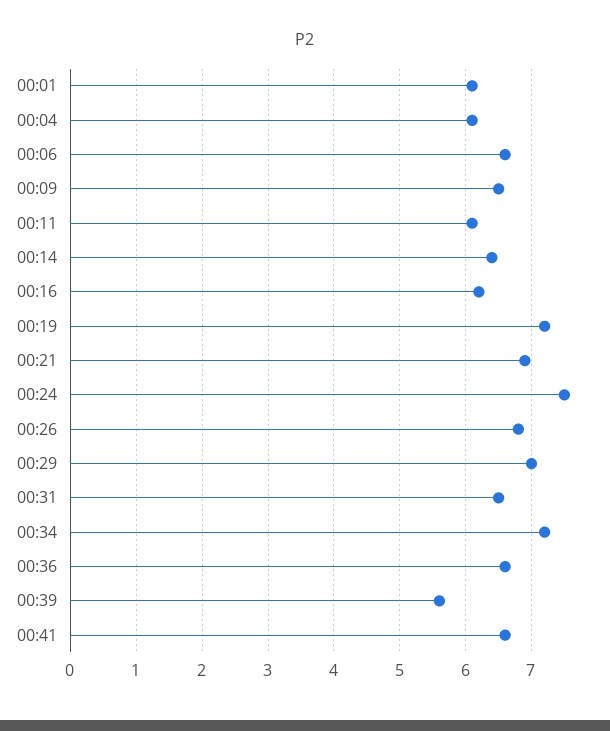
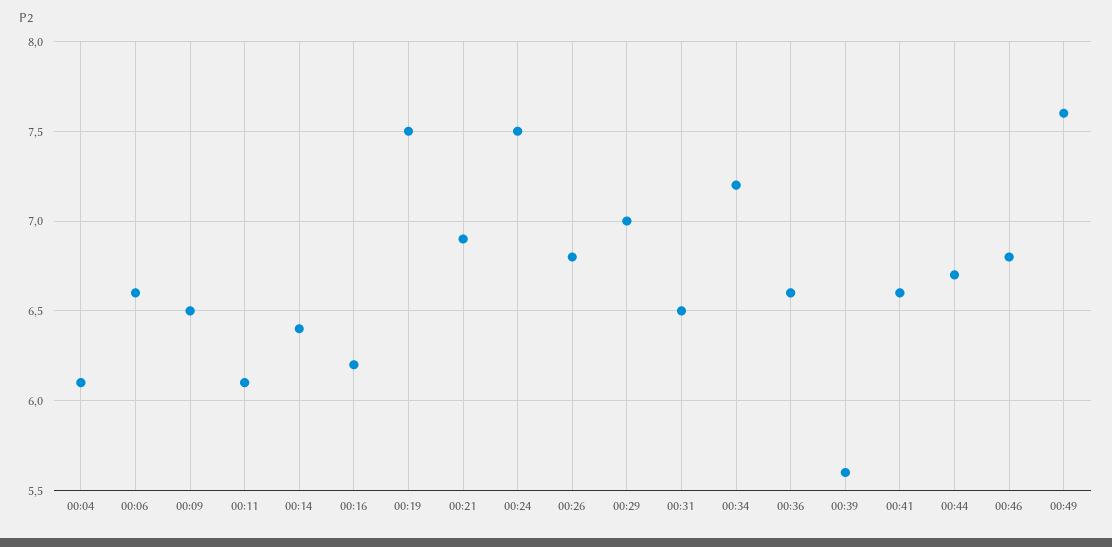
00:01: 6.1 -> none
00:19: 7.2 -> 7.5
00:44: none -> 6.7
00:46: none -> 6.8
00:49: none -> 7.6

